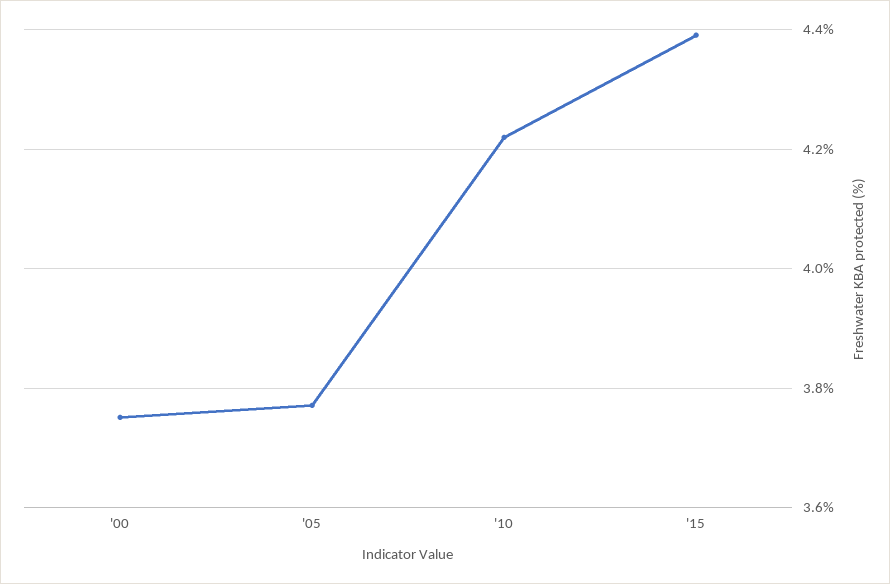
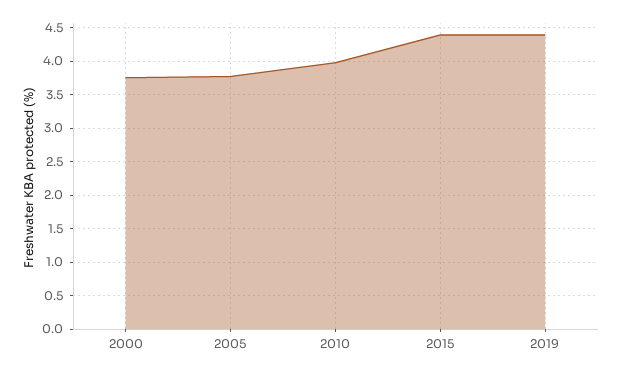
'10: 4.22 -> 4
2019: none -> 4.4

